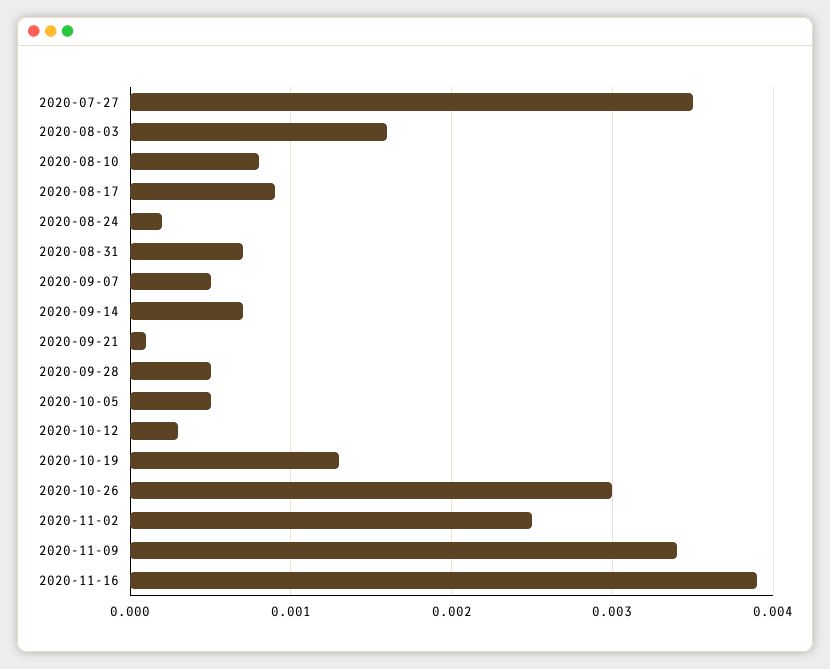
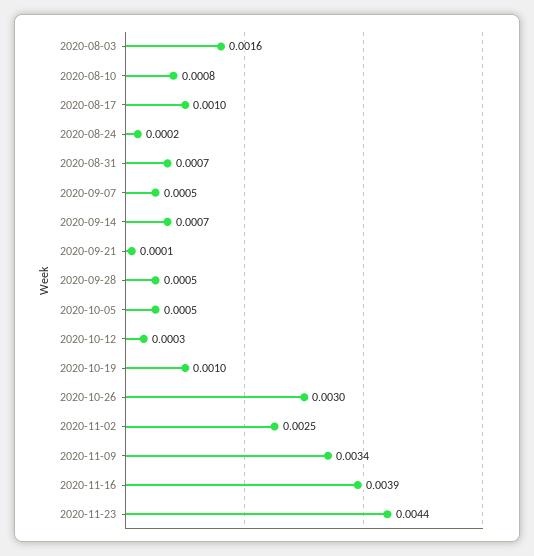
2020-07-27: 0.0035 -> none
2020-08-17: 0.0009 -> 0.001
2020-10-19: 0.0013 -> 0.001
2020-11-23: none -> 0.0044

